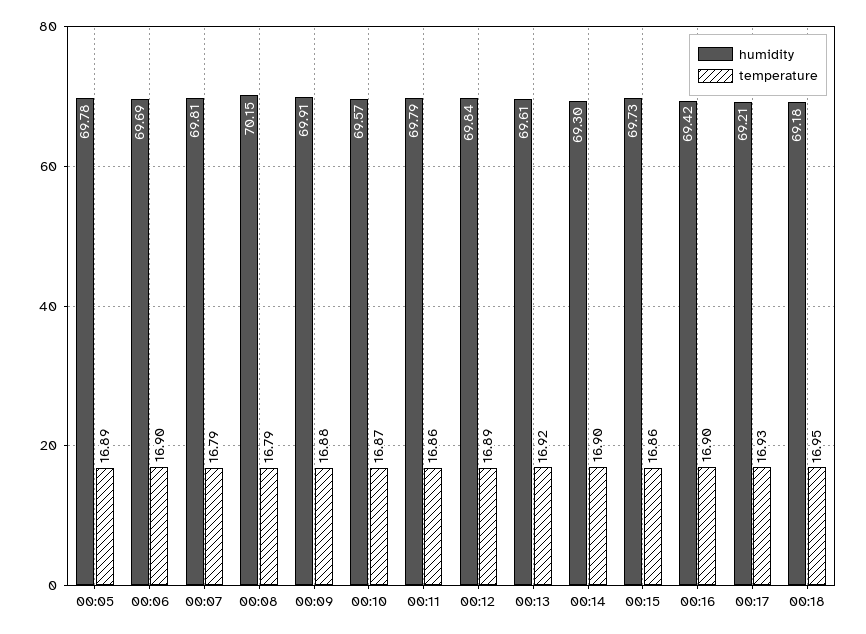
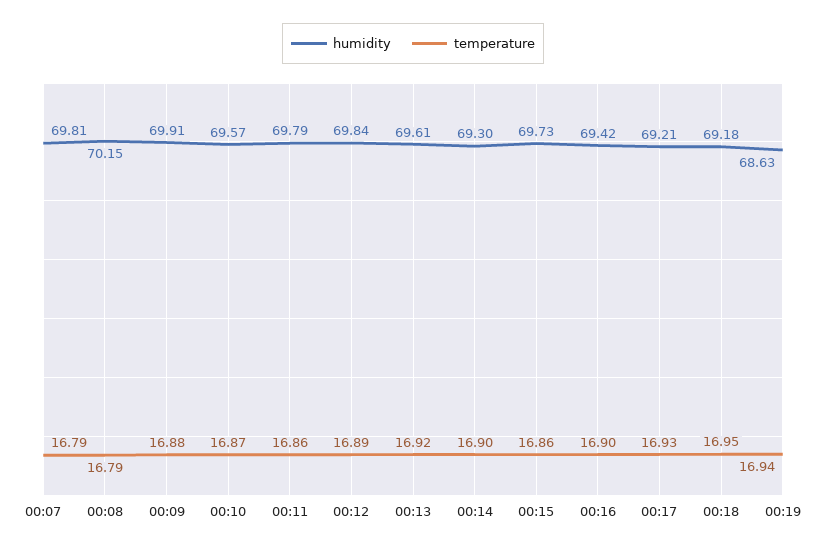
humidity, 00:05: 69.78 -> none
temperature, 00:05: 16.89 -> none
humidity, 00:06: 69.69 -> none
temperature, 00:06: 16.9 -> none
humidity, 00:19: none -> 68.63
temperature, 00:19: none -> 16.94

